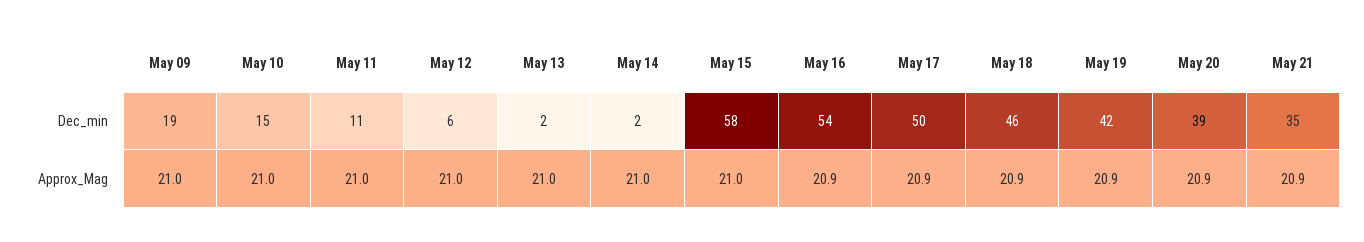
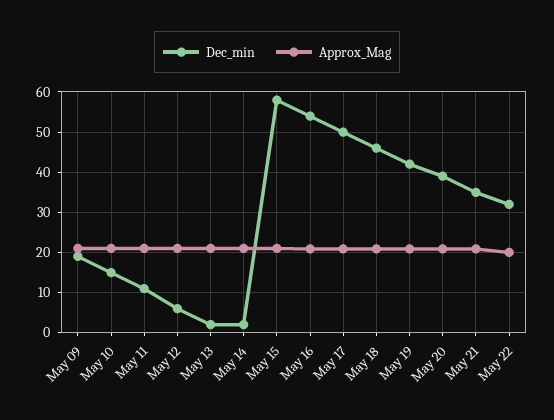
Dec_min, May 22: none -> 32
Approx_Mag, May 22: none -> 20

